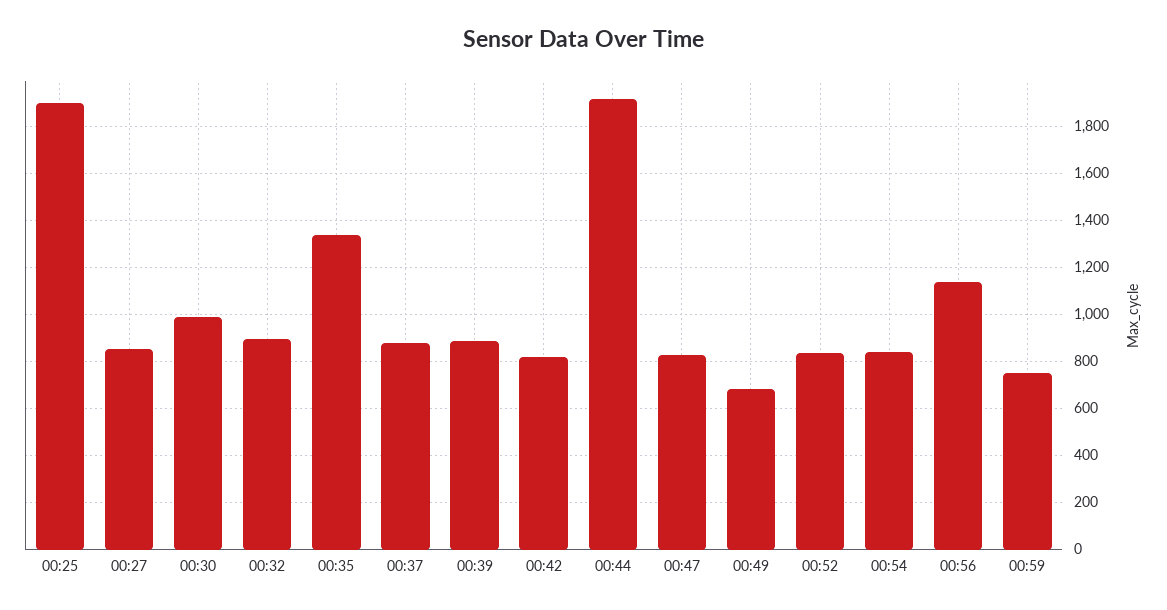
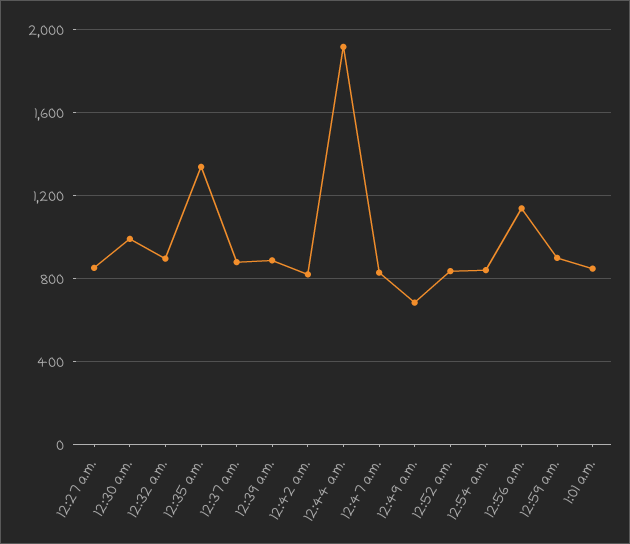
00:25: 1900 -> none
00:59: 750 -> 900
1:01 a.m.: none -> 850

